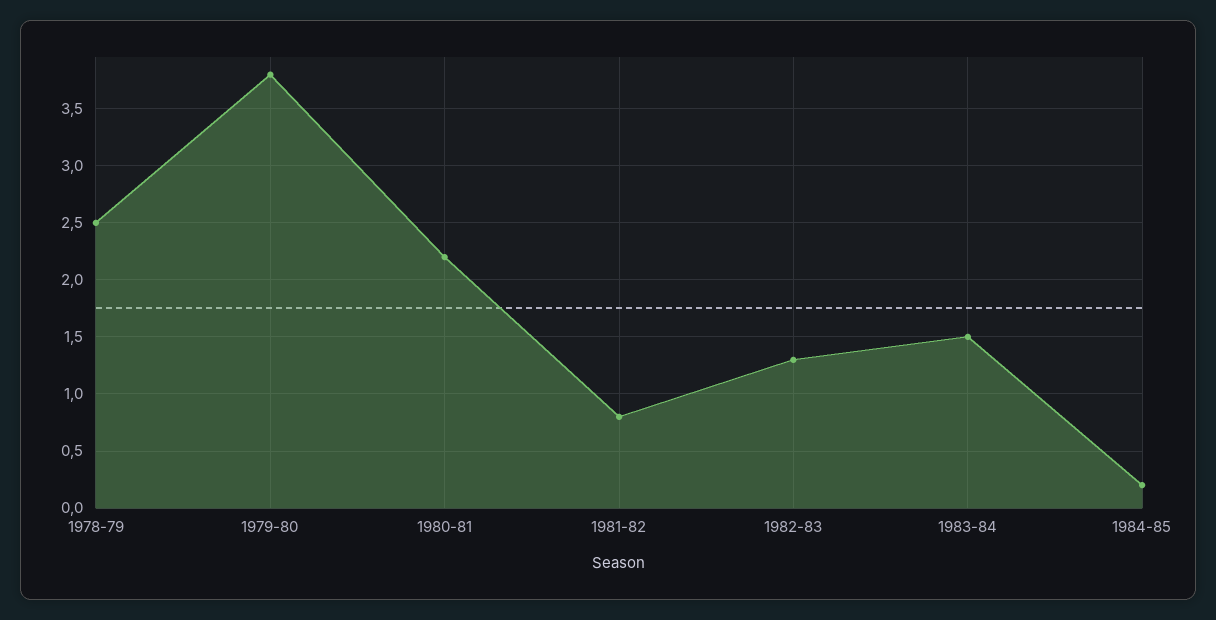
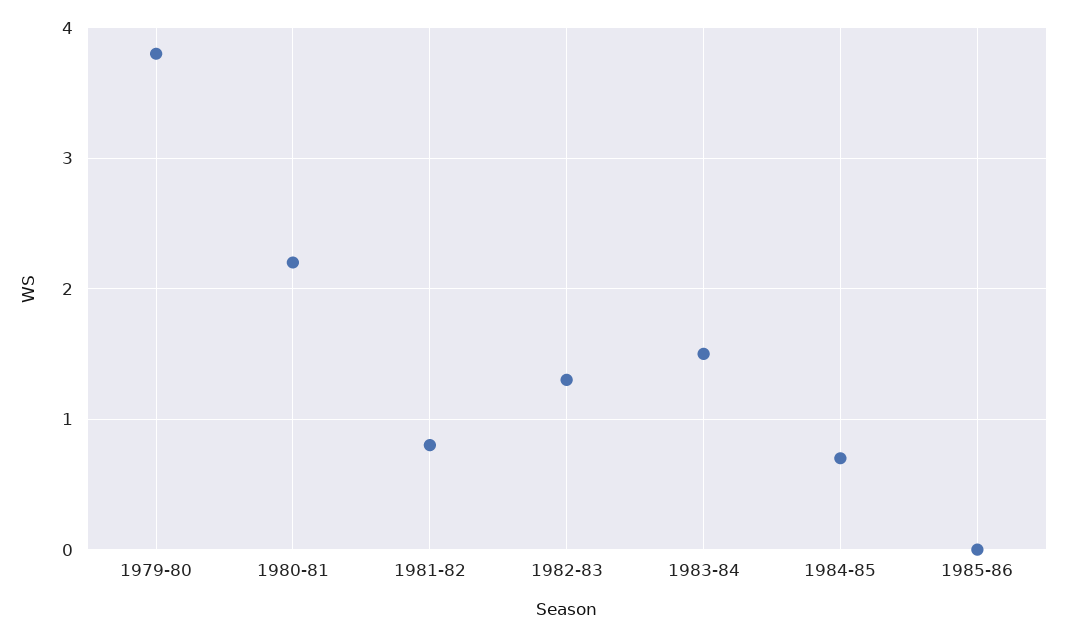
1978-79: 2.5 -> none
1984-85: 0.2 -> 0.7
1985-86: none -> 0

